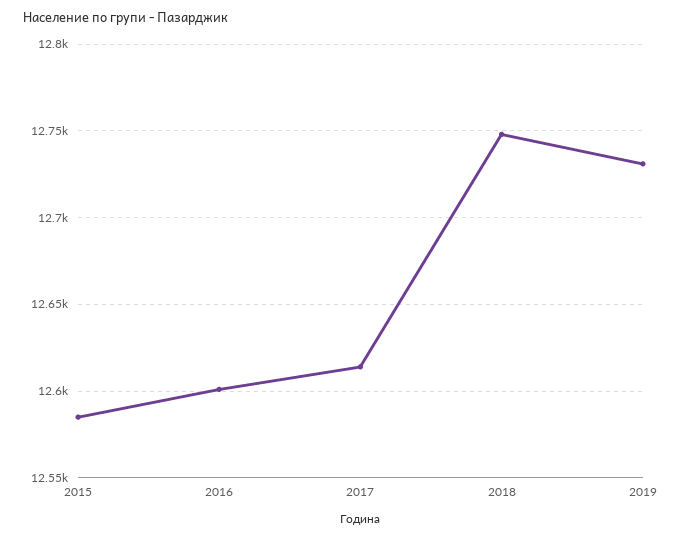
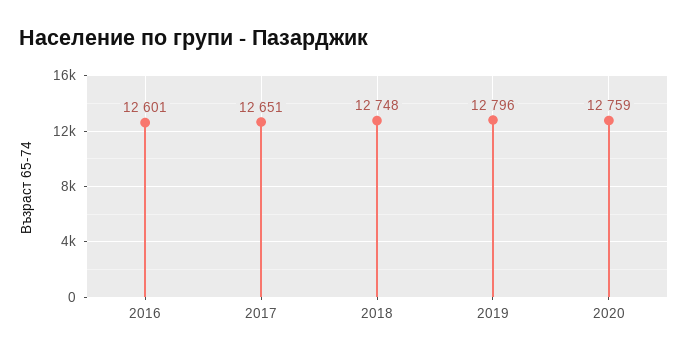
2015: 12585 -> none
2017: 12615 -> 12651
2019: 12730 -> 12796
2020: none -> 12759

